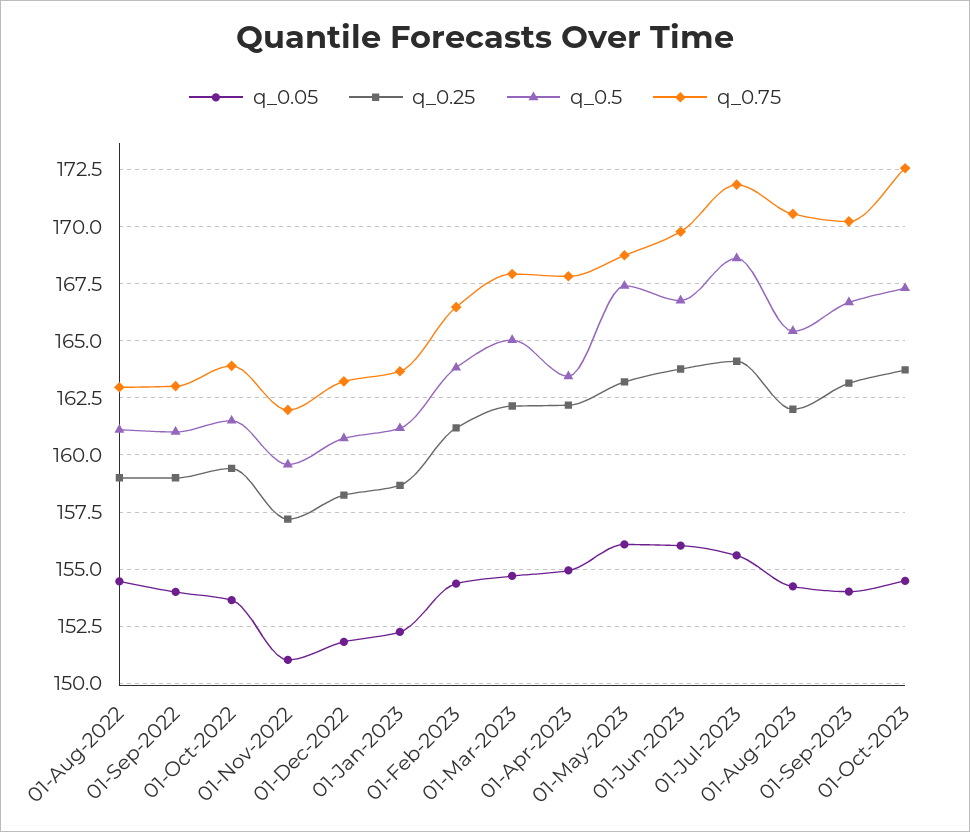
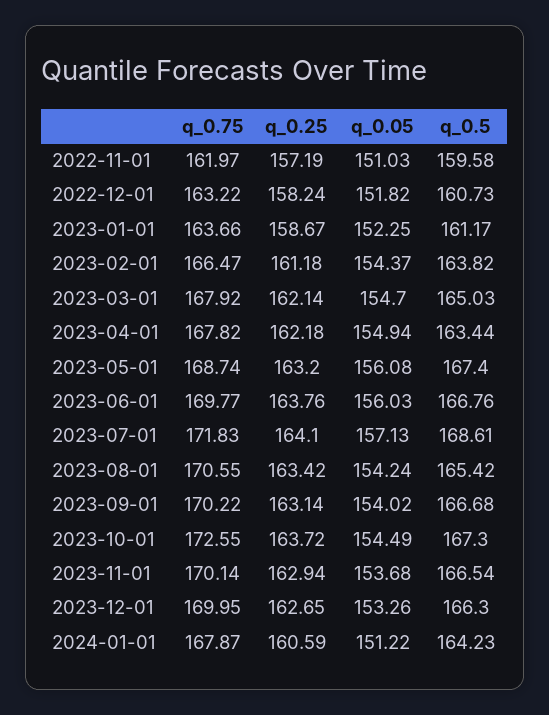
q_0.05, 01-Aug-2022: 154.5 -> none
q_0.25, 01-Aug-2022: 159 -> none
q_0.5, 01-Aug-2022: 161 -> none
q_0.75, 01-Aug-2022: 163 -> none
q_0.05, 01-Sep-2022: 154 -> none
q_0.25, 01-Sep-2022: 159 -> none
q_0.5, 01-Sep-2022: 161 -> none
q_0.75, 01-Sep-2022: 163 -> none
q_0.05, 01-Oct-2022: 153.5 -> none
q_0.25, 01-Oct-2022: 159.5 -> none
q_0.5, 01-Oct-2022: 161.5 -> none
q_0.75, 01-Oct-2022: 164 -> none
q_0.05, 01-Jul-2023: 155.5 -> 157.13
q_0.25, 01-Aug-2023: 162 -> 163.42
q_0.75, 2023-11-01: none -> 170.14
q_0.25, 2023-11-01: none -> 162.94
q_0.05, 2023-11-01: none -> 153.68
q_0.5, 2023-11-01: none -> 166.54
q_0.75, 2023-12-01: none -> 169.95
q_0.25, 2023-12-01: none -> 162.65
q_0.05, 2023-12-01: none -> 153.26
q_0.5, 2023-12-01: none -> 166.3
q_0.75, 2024-01-01: none -> 167.87
q_0.25, 2024-01-01: none -> 160.59
q_0.05, 2024-01-01: none -> 151.22
q_0.5, 2024-01-01: none -> 164.23

